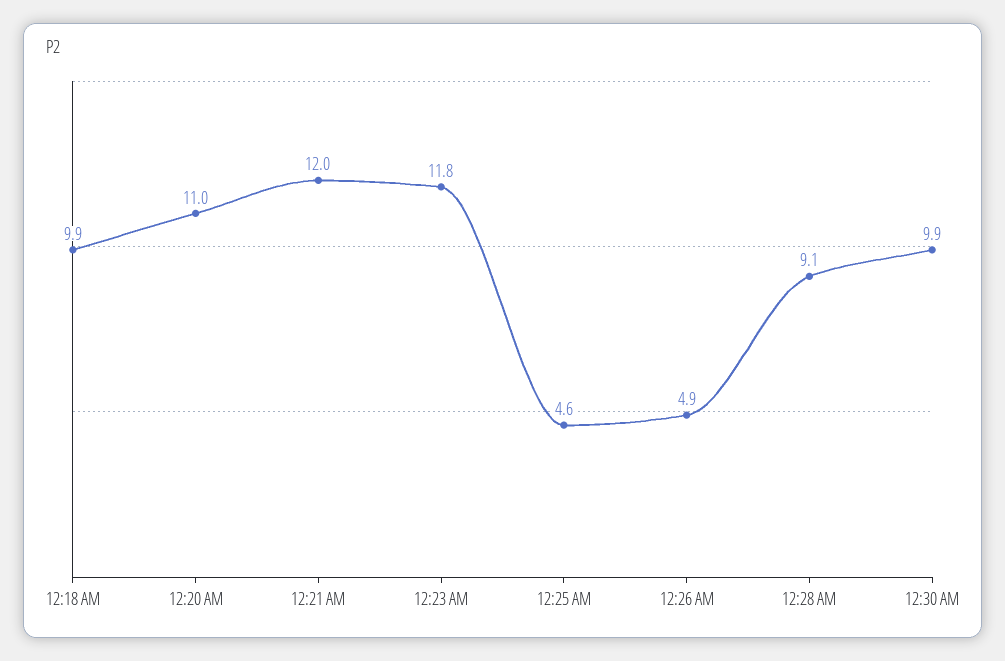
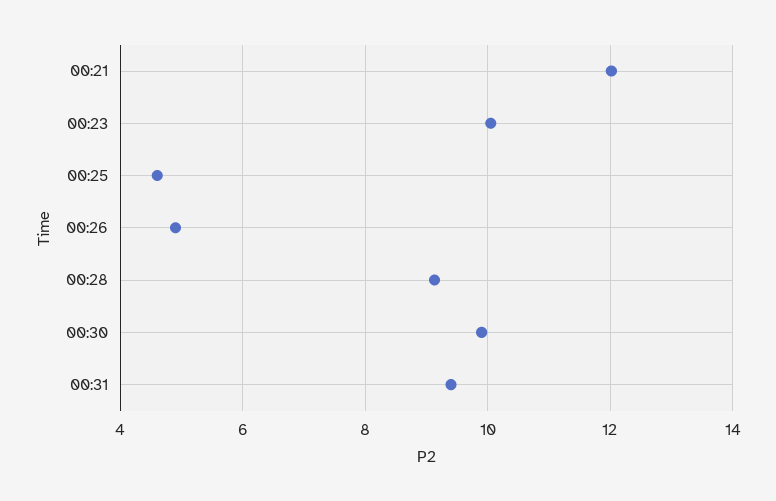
12:18 AM: 9.9 -> none
12:20 AM: 11 -> none
12:23 AM: 11.8 -> 10
00:31: none -> 9.4

